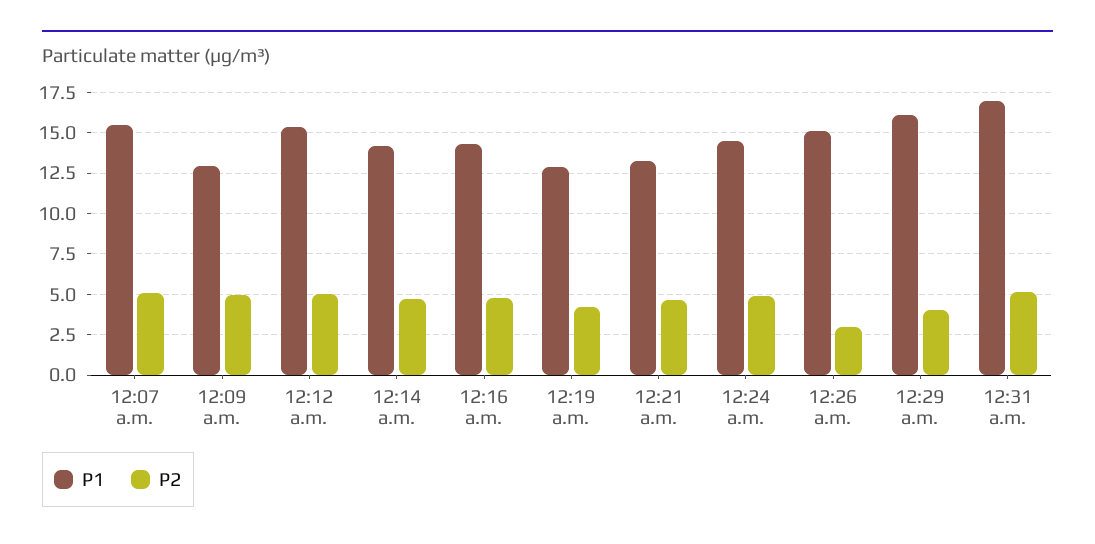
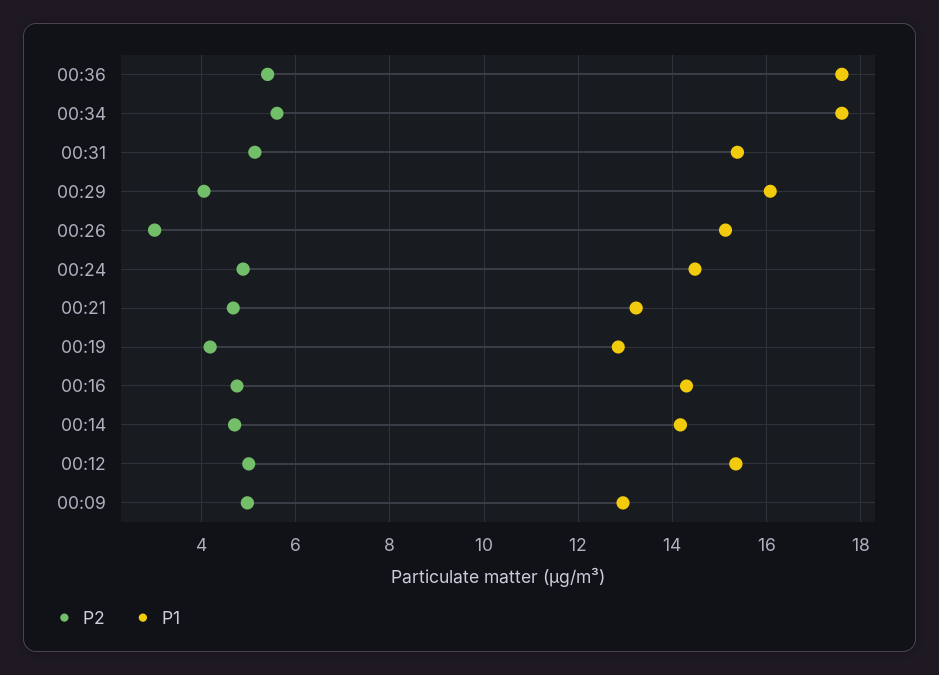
P1, 12:07 a.m.: 15.5 -> none
P2, 12:07 a.m.: 5 -> none
P1, 12:31 a.m.: 17 -> 15.4
P2, 00:36: none -> 5.4
P1, 00:36: none -> 17.6
P2, 00:34: none -> 5.6
P1, 00:34: none -> 17.6

